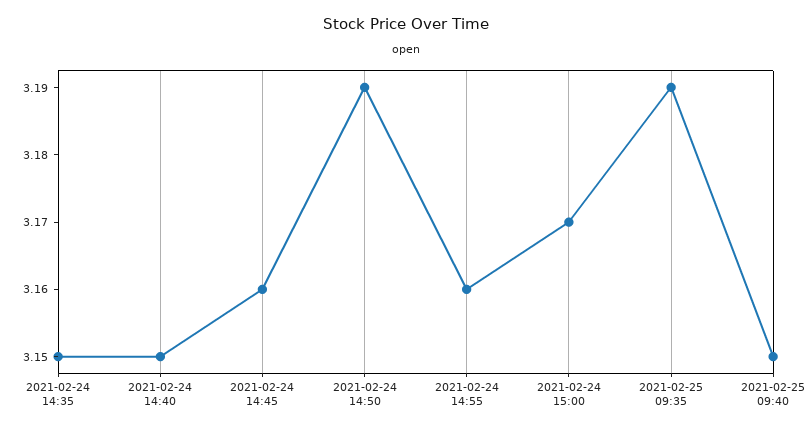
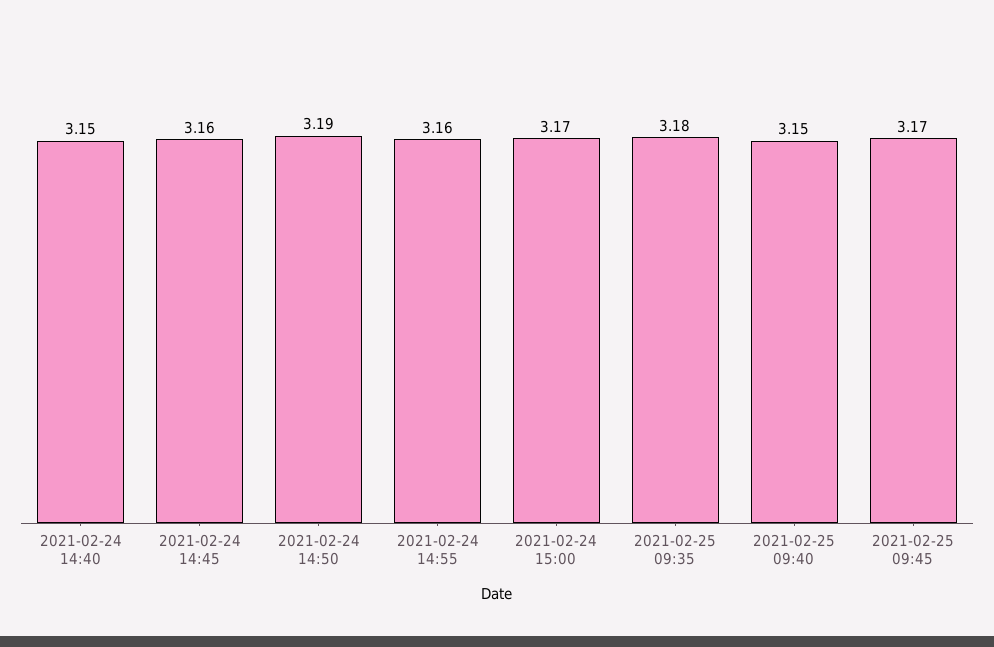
2021-02-24 14:35: 3.15 -> none
2021-02-25 09:35: 3.19 -> 3.18
2021-02-25 09:45: none -> 3.17

